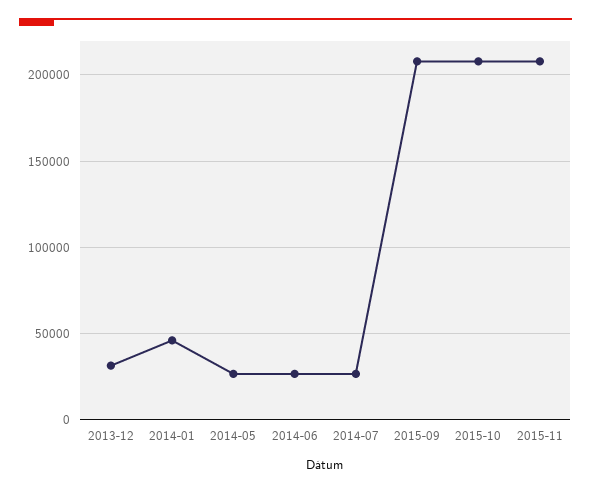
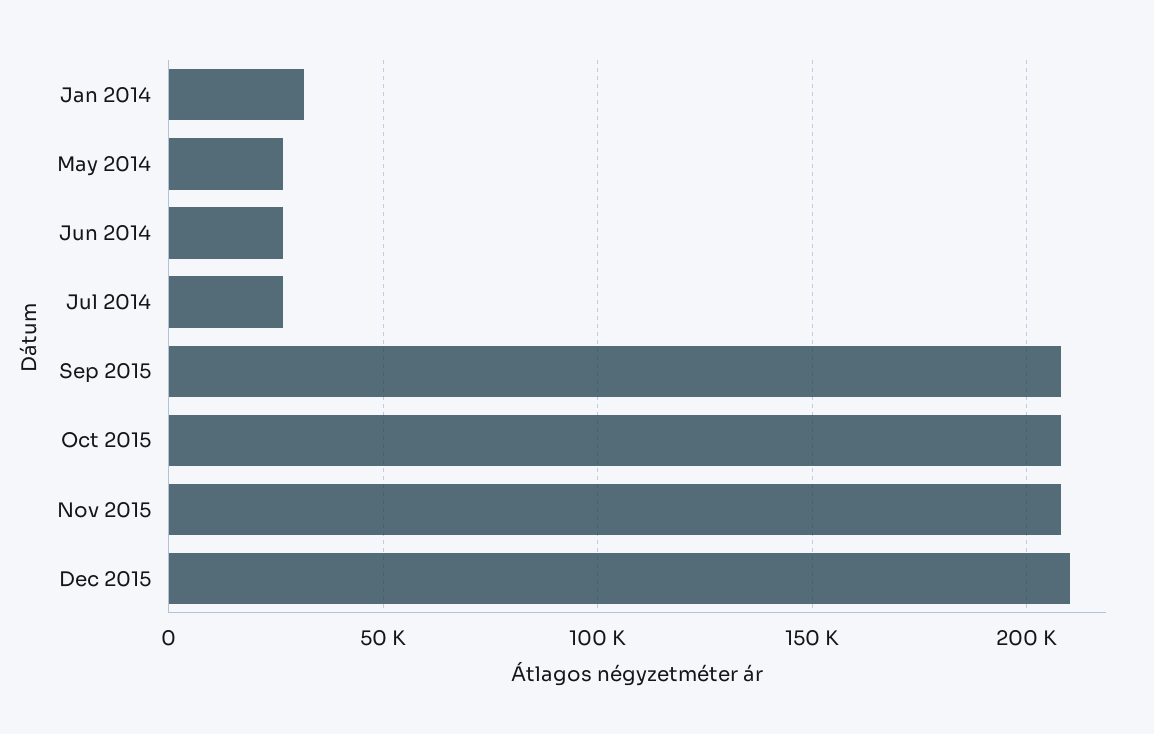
2013-12: 30000 -> none
2014-01: 45000 -> 30000
Dec 2015: none -> 210000

